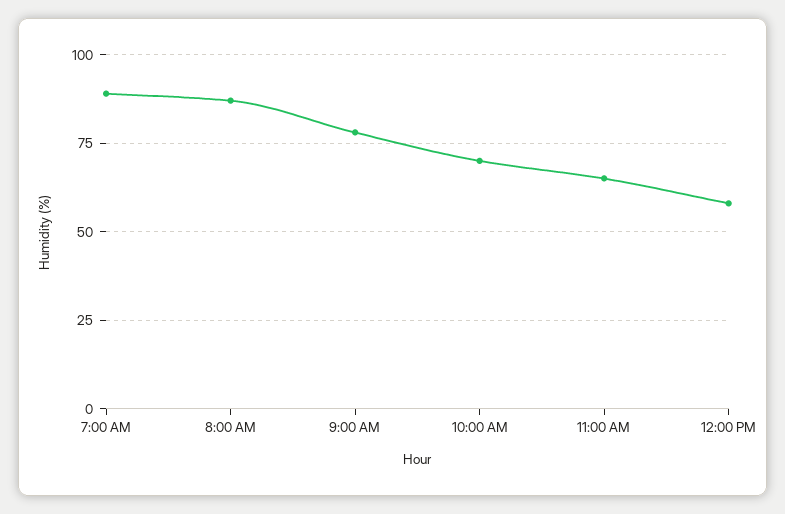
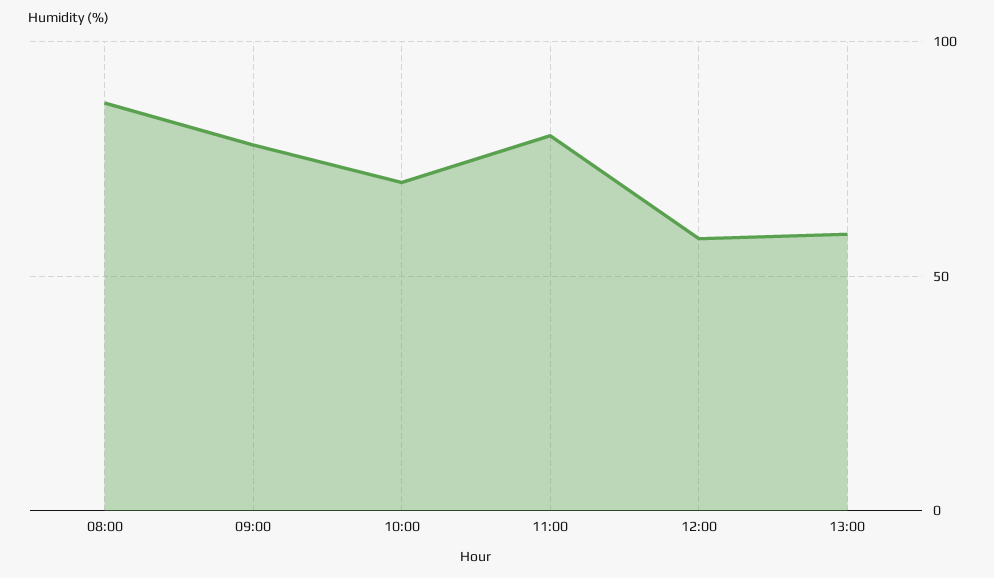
7:00 AM: 90 -> none
11:00 AM: 65 -> 80
13:00: none -> 60

